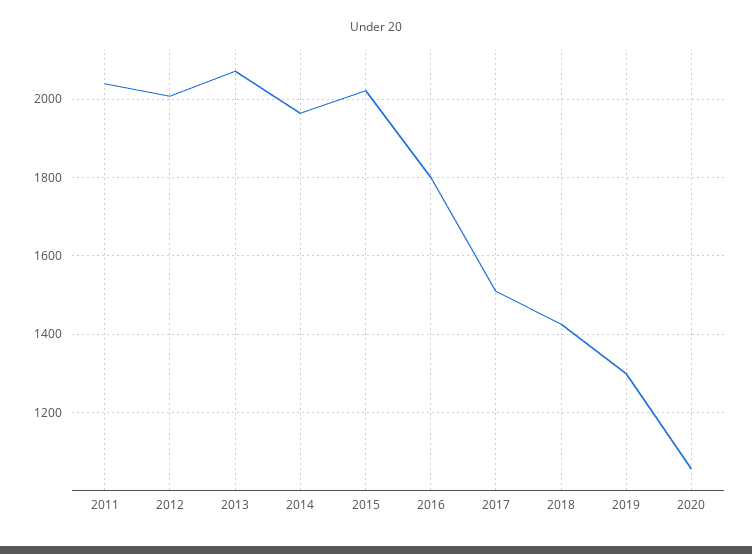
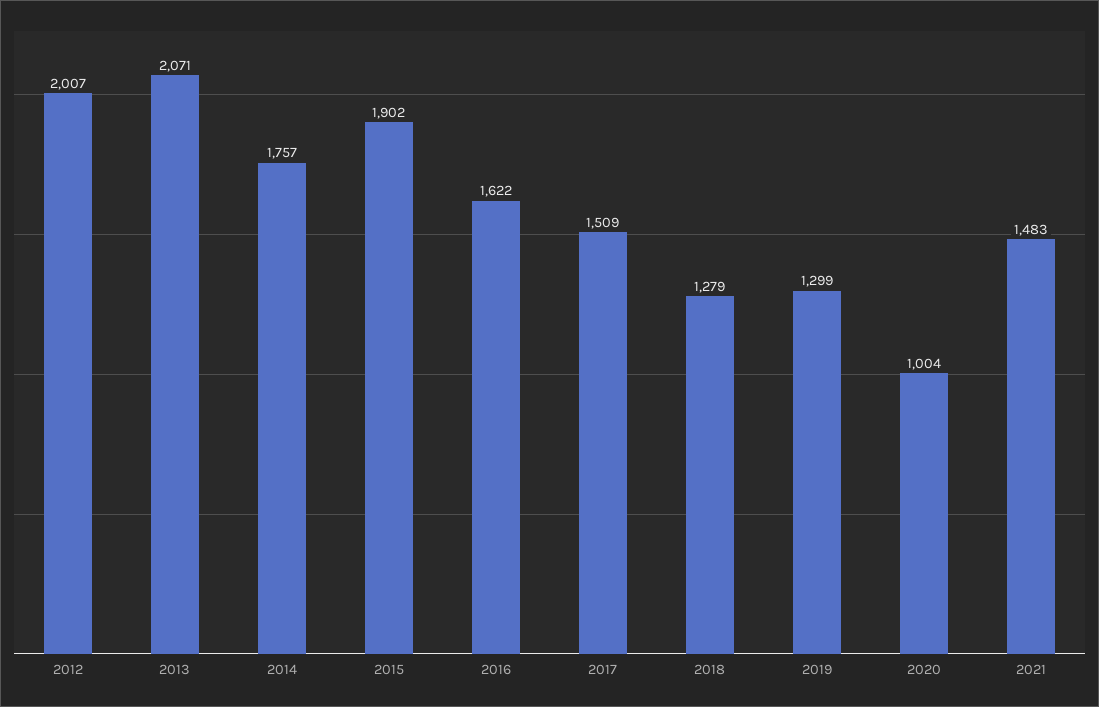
2011: 2040 -> none
2014: 1960 -> 1757
2015: 2020 -> 1902
2016: 1800 -> 1622
2018: 1420 -> 1279
2020: 1060 -> 1004
2021: none -> 1483

